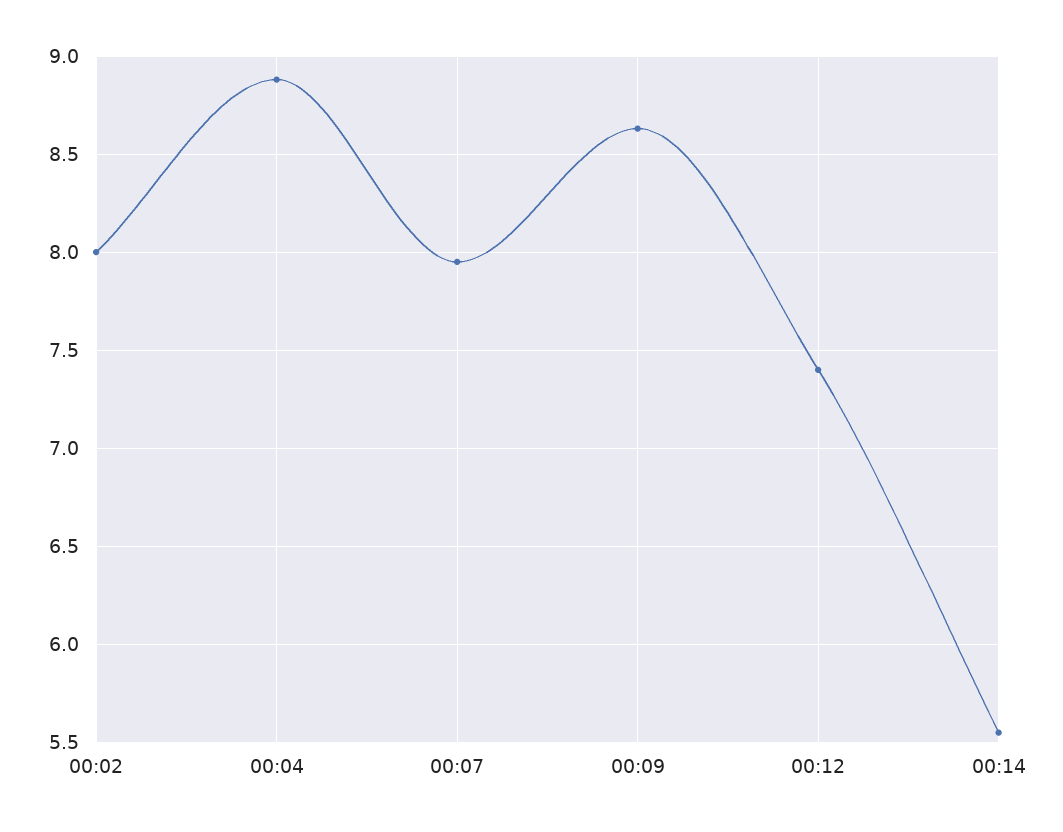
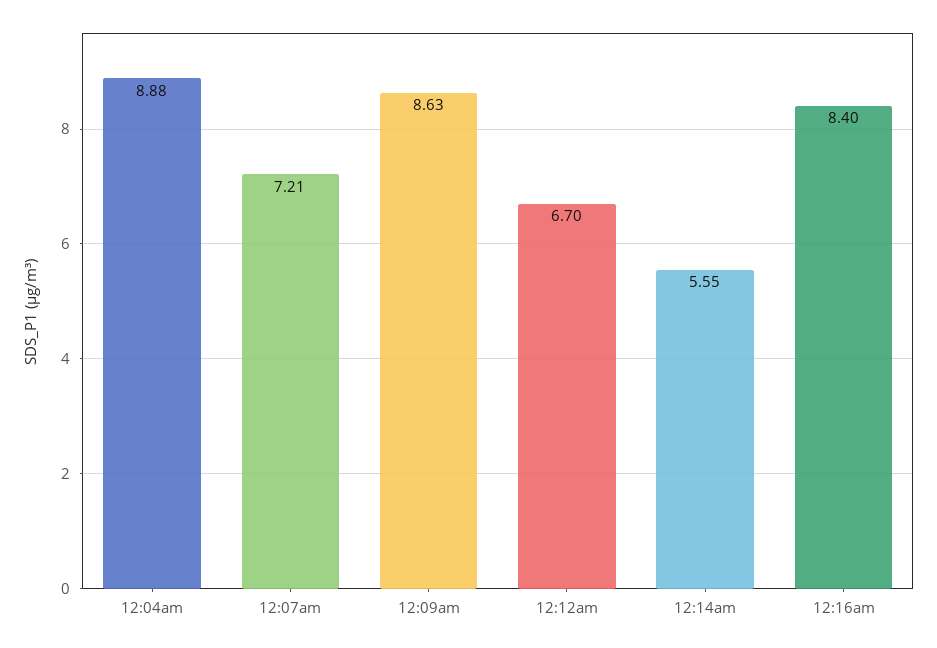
00:02: 8 -> none
00:07: 7.95 -> 7.21
00:12: 7.4 -> 6.7
12:16am: none -> 8.4

